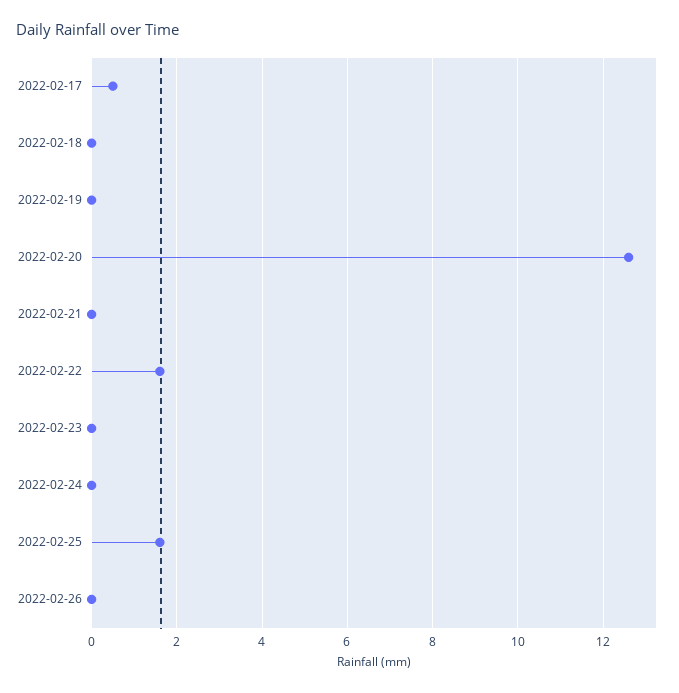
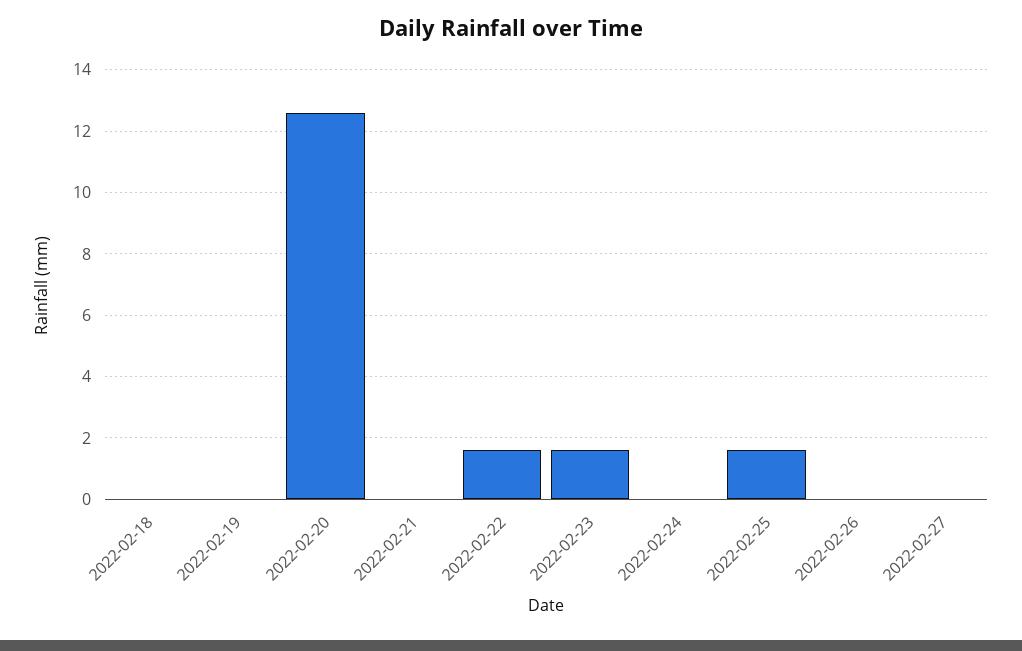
2022-02-17: 0.5 -> none
2022-02-23: 0 -> 1.5
2022-02-27: none -> 0

